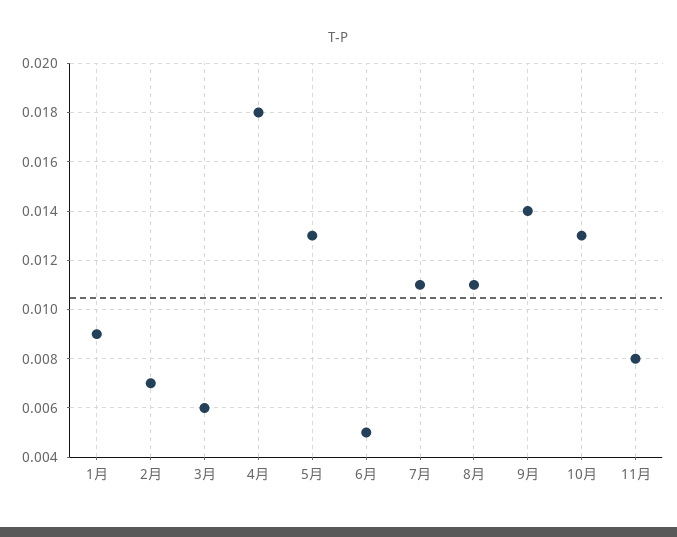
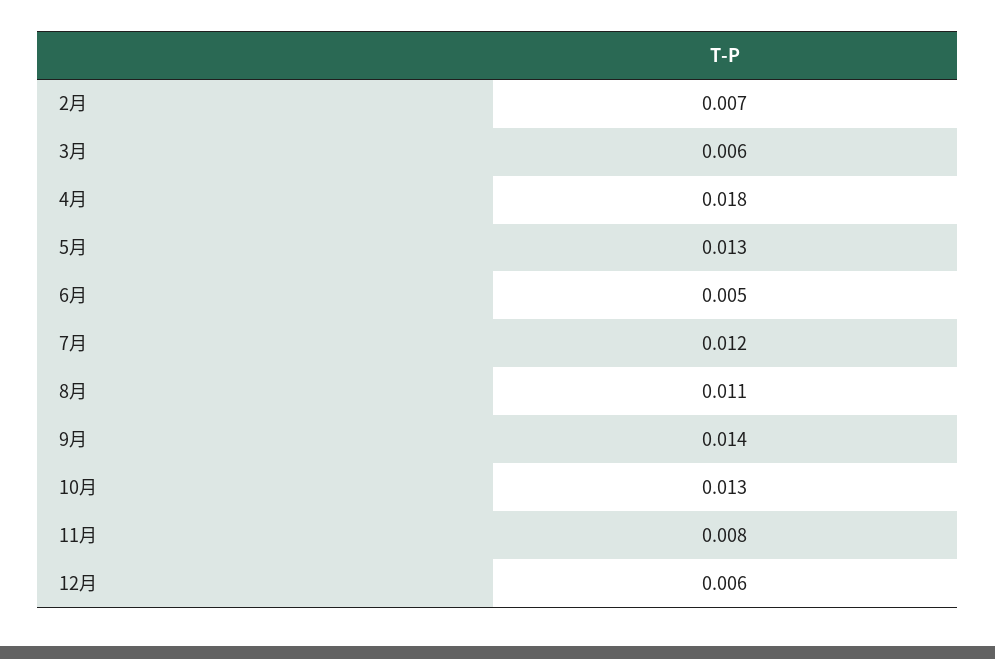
1月: 0.009 -> none
7月: 0.011 -> 0.012
12月: none -> 0.006

